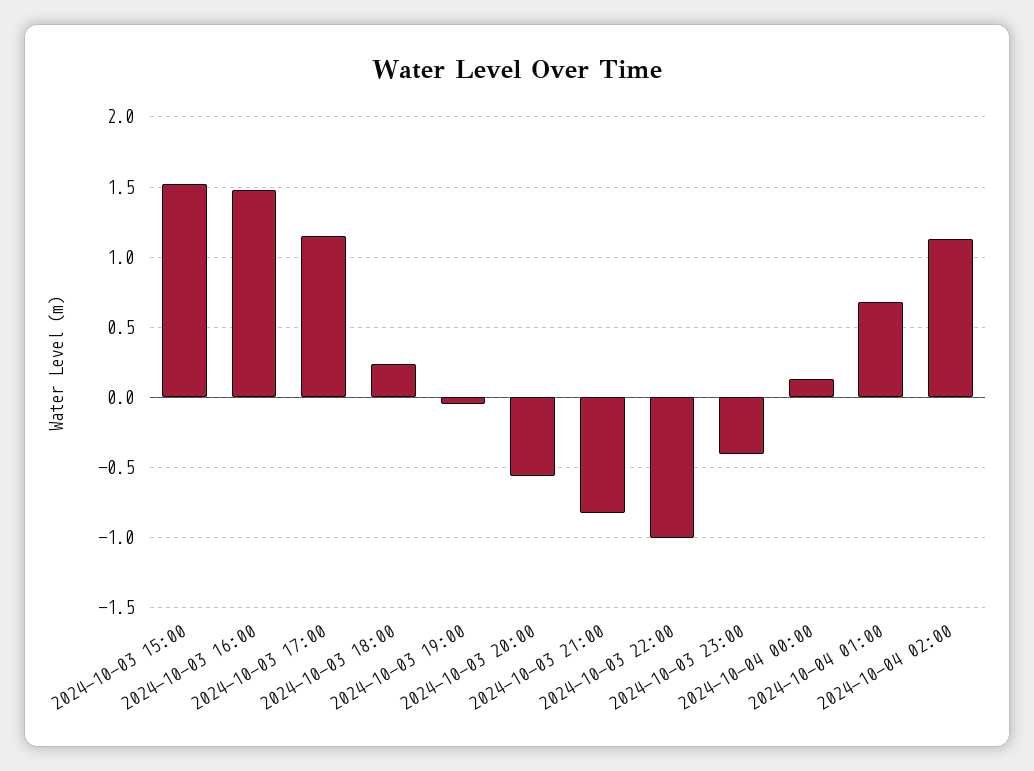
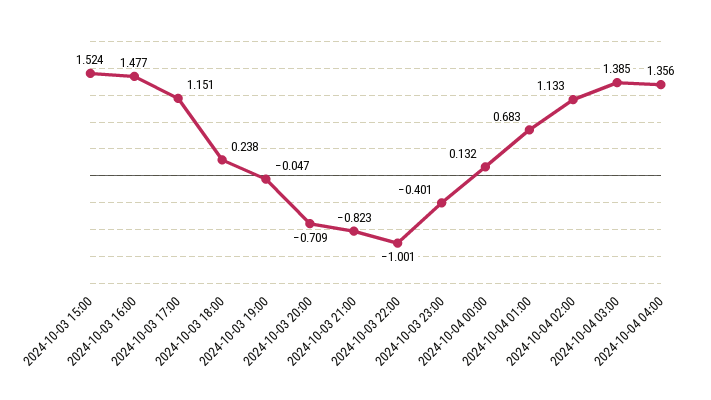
2024-10-03 20:00: -0.55 -> -0.709
2024-10-04 03:00: none -> 1.385
2024-10-04 04:00: none -> 1.356

